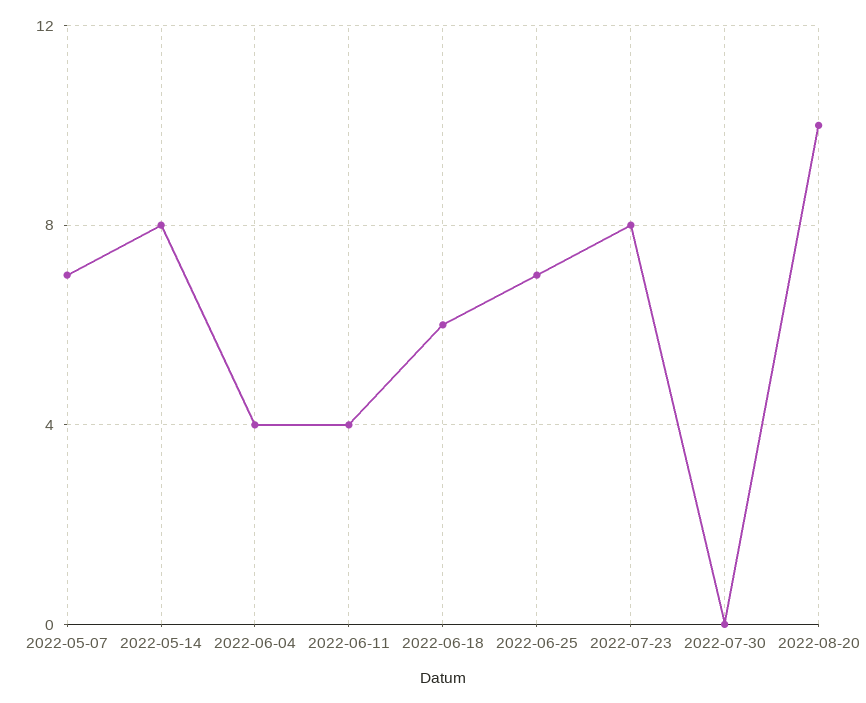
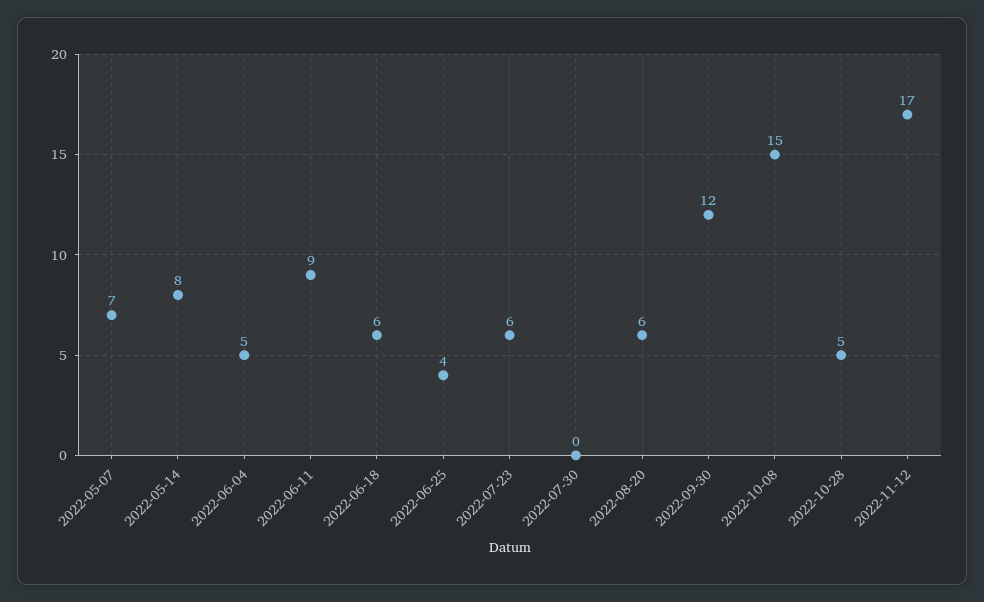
2022-06-04: 4 -> 5
2022-06-11: 4 -> 9
2022-06-25: 7 -> 4
2022-07-23: 8 -> 6
2022-08-20: 10 -> 6
2022-09-30: none -> 12
2022-10-08: none -> 15
2022-10-28: none -> 5
2022-11-12: none -> 17

